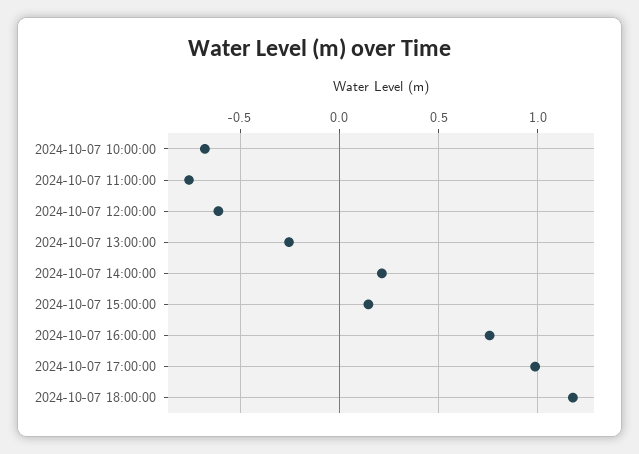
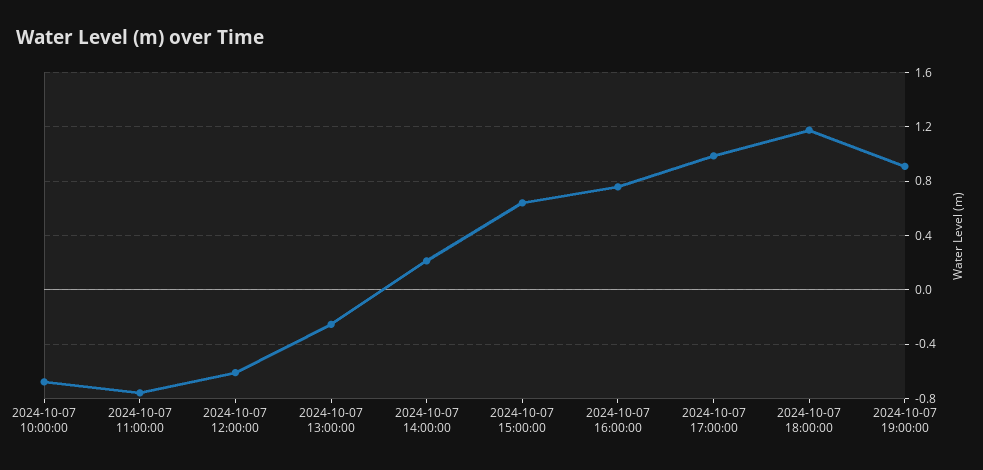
2024-10-07 15:00:00: 0.15 -> 0.65
2024-10-07 19:00:00: none -> 0.9

